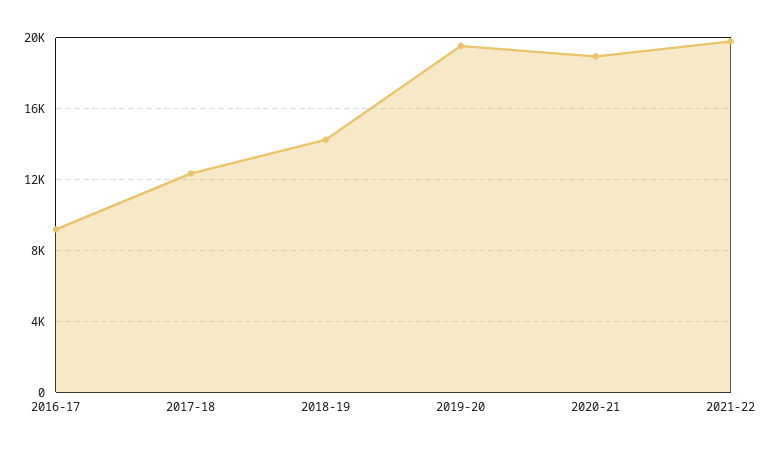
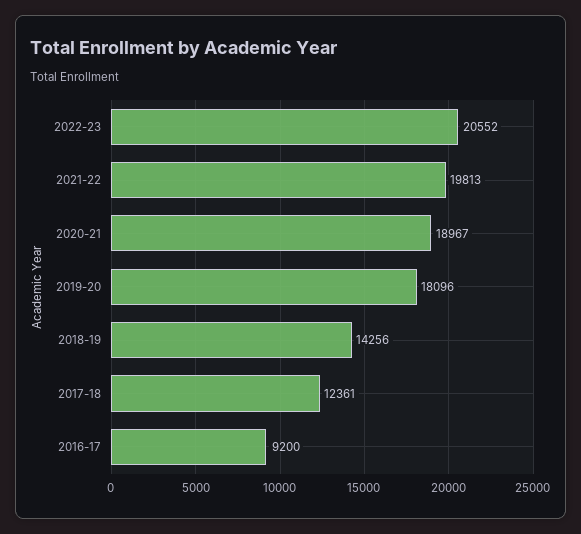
2019-20: 19500 -> 18096
2022-23: none -> 20552

